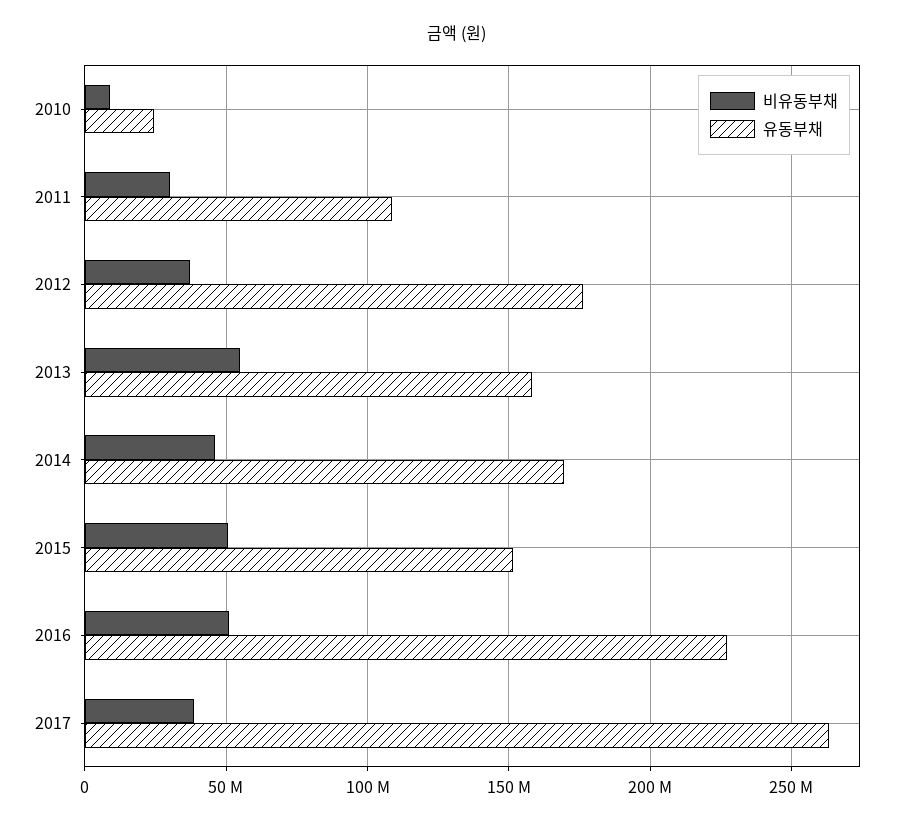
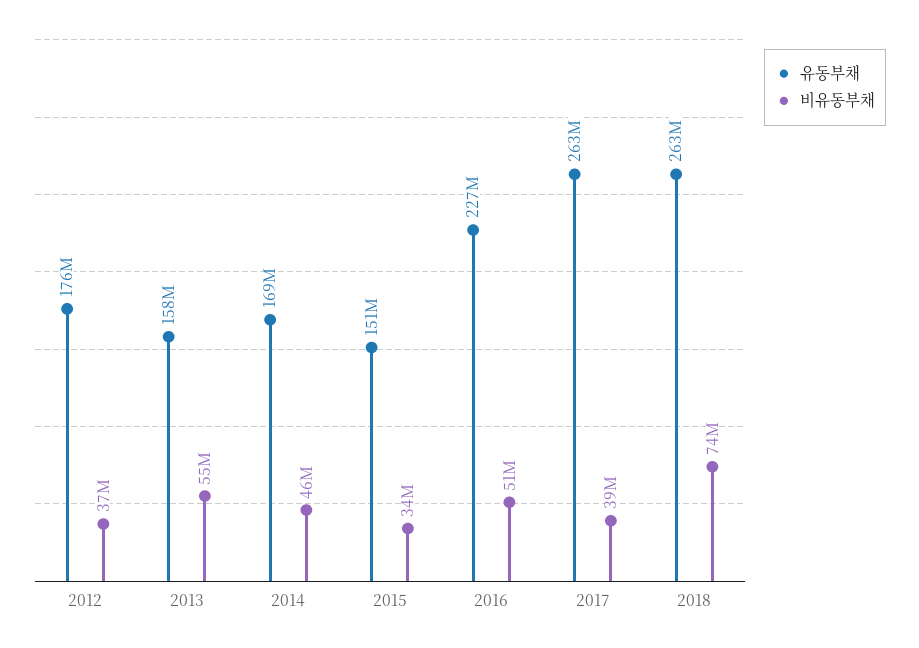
비유동부채, 2010: 10000000 -> none
유동부채, 2010: 25000000 -> none
비유동부채, 2011: 30000000 -> none
유동부채, 2011: 110000000 -> none
비유동부채, 2015: 50000000 -> 34000000
유동부채, 2018: none -> 263000000
비유동부채, 2018: none -> 74000000

